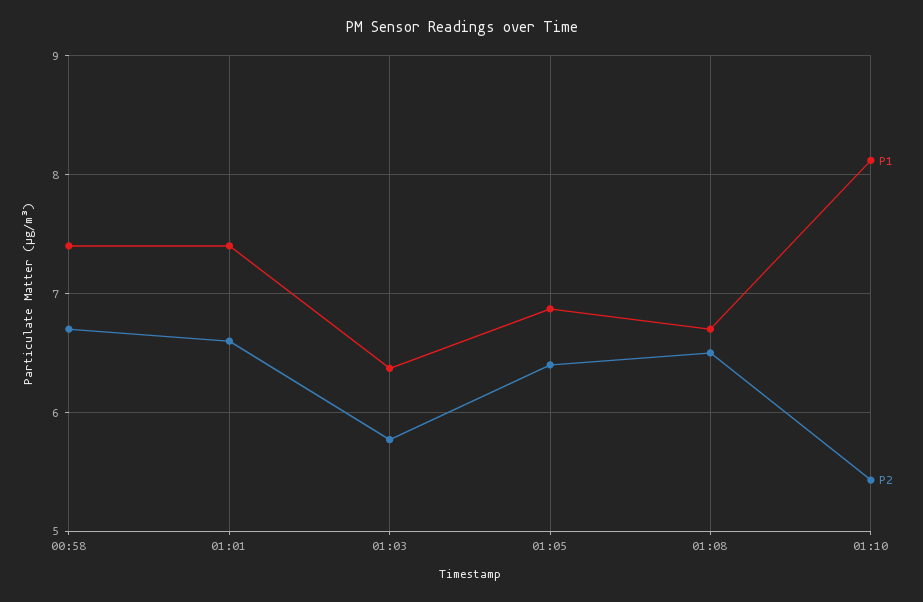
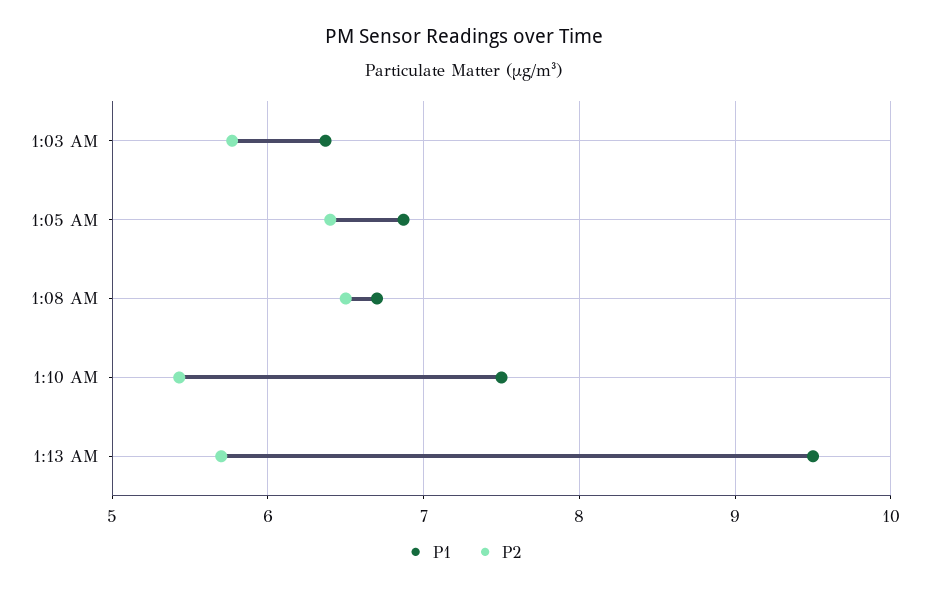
P1, 00:58: 7.4 -> none
P2, 00:58: 6.7 -> none
P1, 01:01: 7.4 -> none
P2, 01:01: 6.6 -> none
P1, 01:10: 8.1 -> 7.5
P1, 1:13 AM: none -> 9.5
P2, 1:13 AM: none -> 5.7

